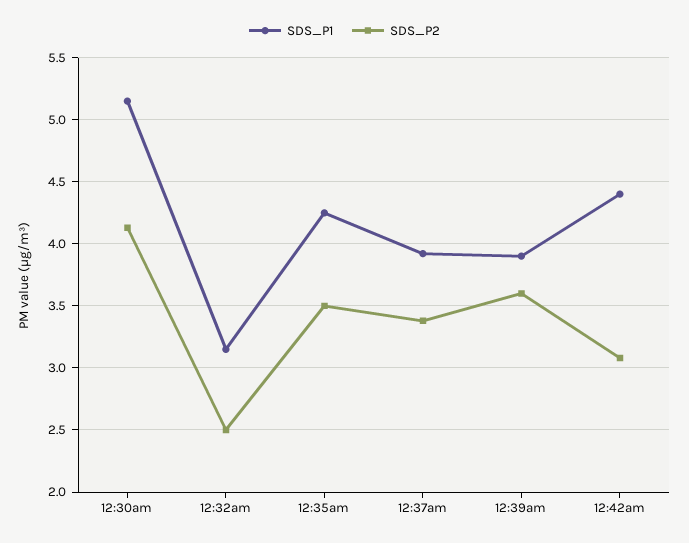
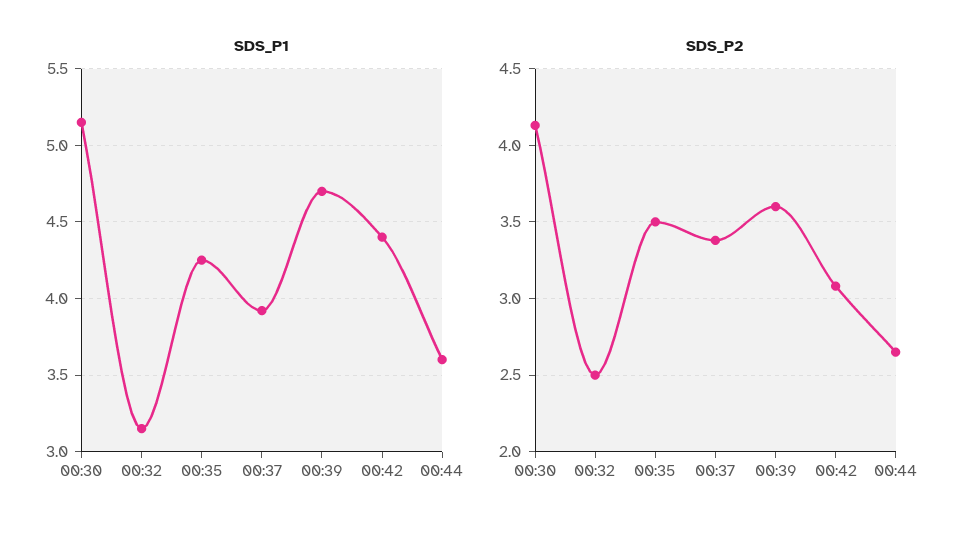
SDS_P1, 12:39am: 3.9 -> 4.7
SDS_P1, 00:44: none -> 3.6
SDS_P2, 00:44: none -> 2.65

